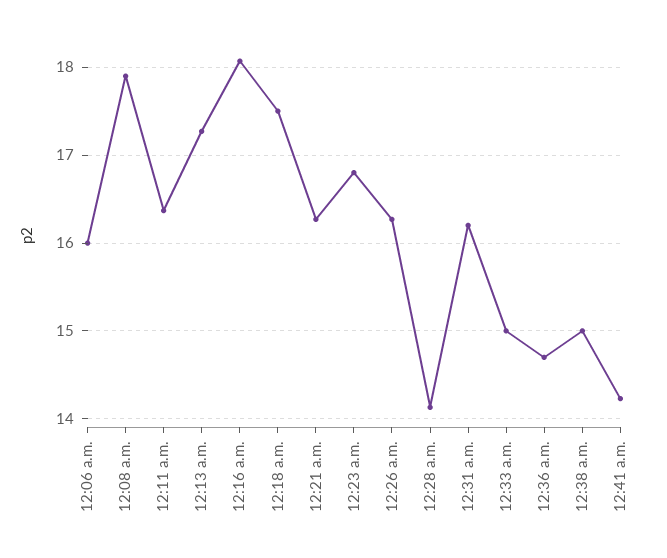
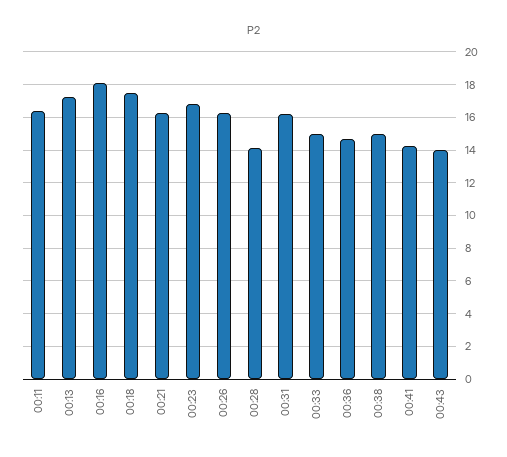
12:06 a.m.: 16 -> none
12:08 a.m.: 17.9 -> none
00:43: none -> 14

